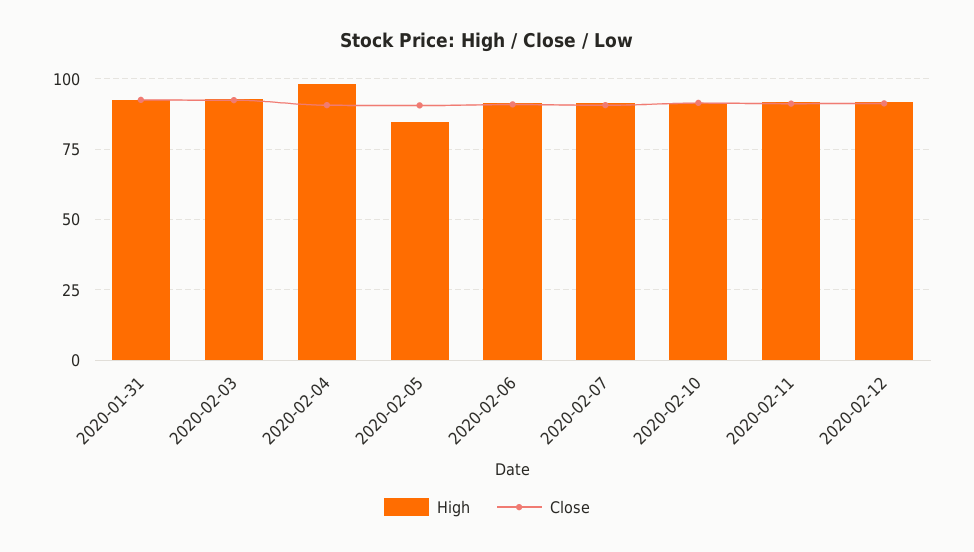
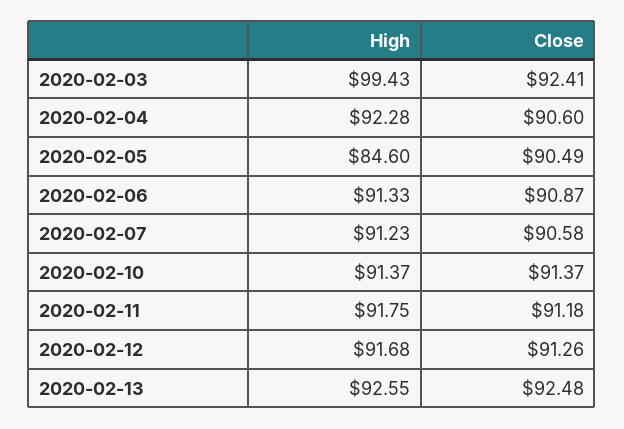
High, 2020-01-31: 92.5 -> none
Close, 2020-01-31: 92.5 -> none
High, 2020-02-03: 92.5 -> 99.43
High, 2020-02-04: 97.5 -> 92.28
High, 2020-02-13: none -> 92.55
Close, 2020-02-13: none -> 92.48

